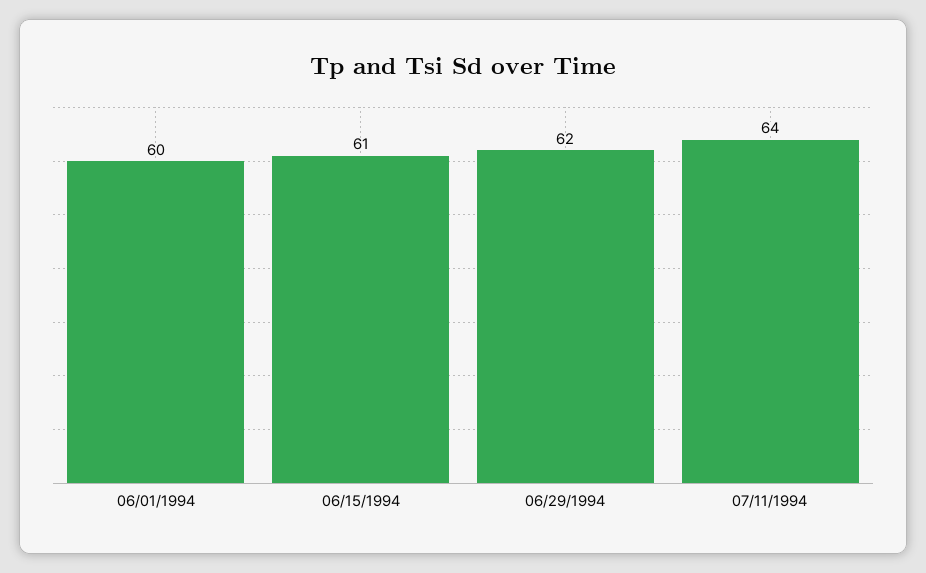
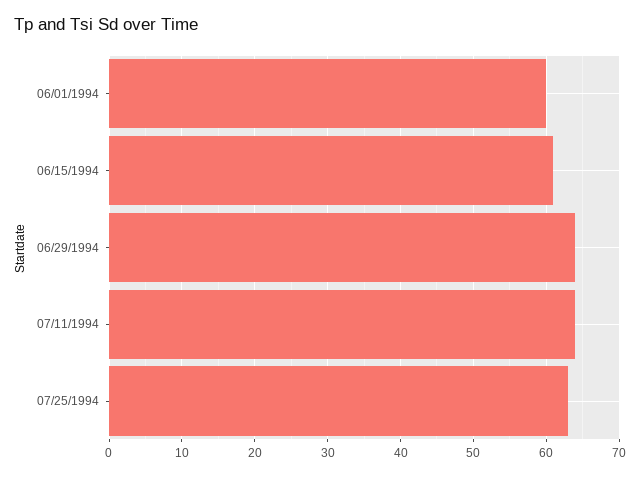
06/29/1994: 62 -> 64
07/25/1994: none -> 63

